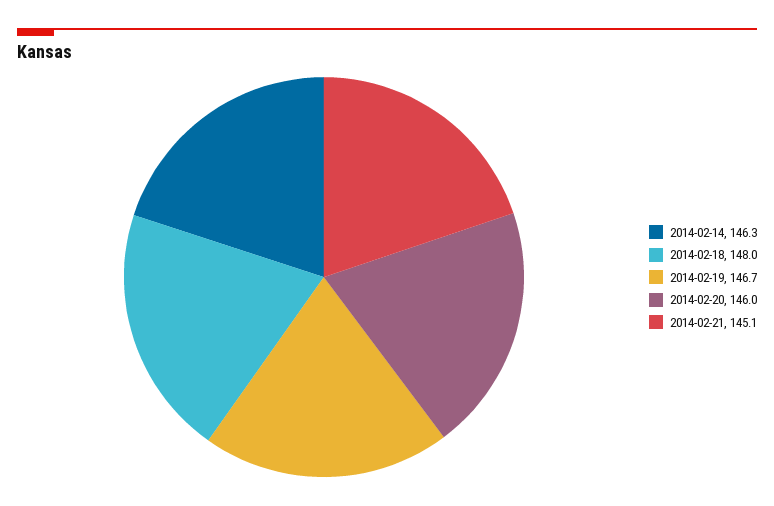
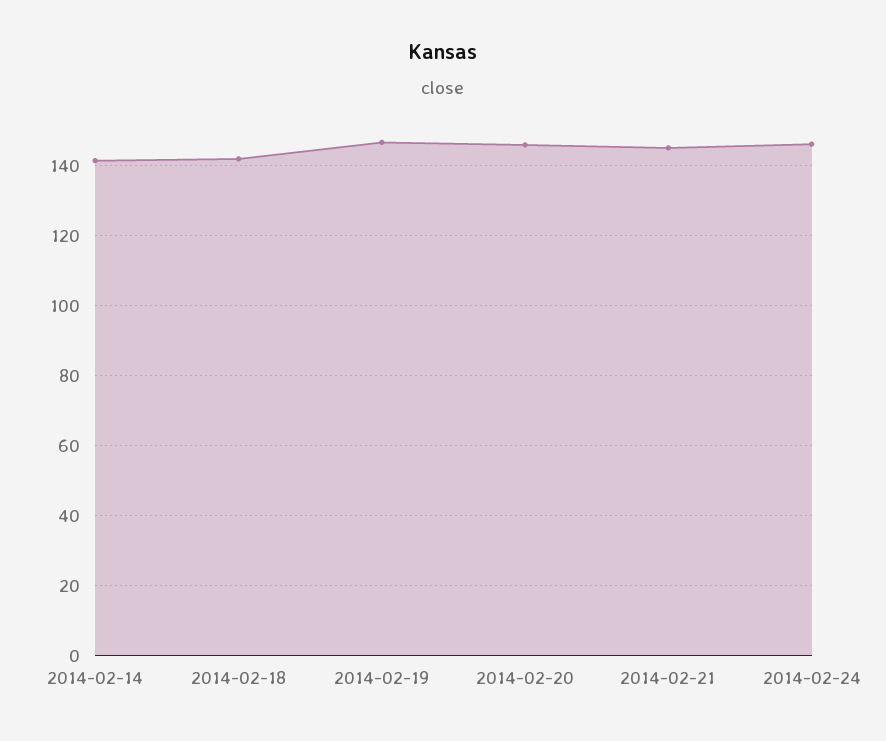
2014-02-14: 146.3 -> 142
2014-02-18: 148 -> 142
2014-02-24: none -> 146

